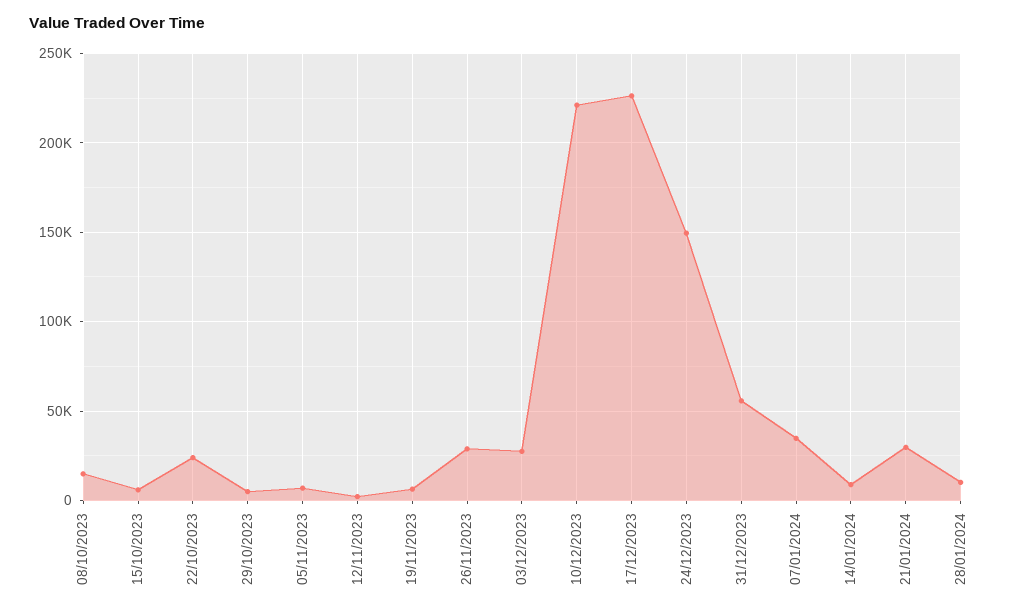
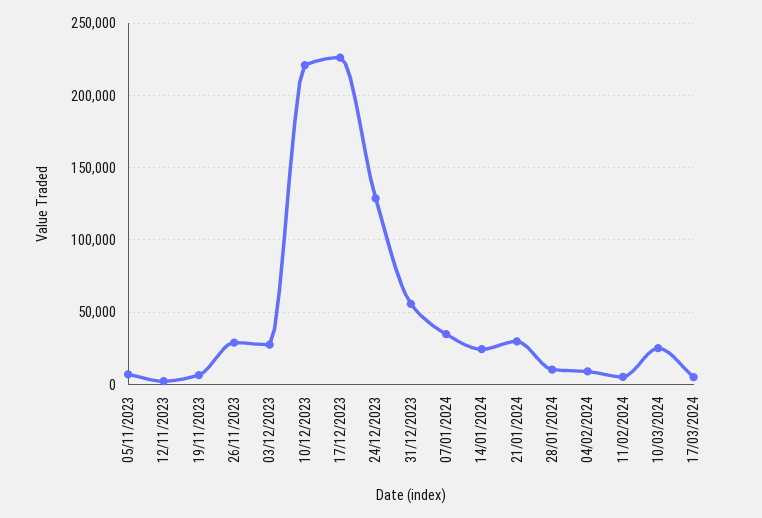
08/10/2023: 15000 -> none
15/10/2023: 5000 -> none
22/10/2023: 25000 -> none
29/10/2023: 5000 -> none
24/12/2023: 150000 -> 130000
14/01/2024: 10000 -> 25000
04/02/2024: none -> 10000
11/02/2024: none -> 5000
10/03/2024: none -> 25000
17/03/2024: none -> 5000

